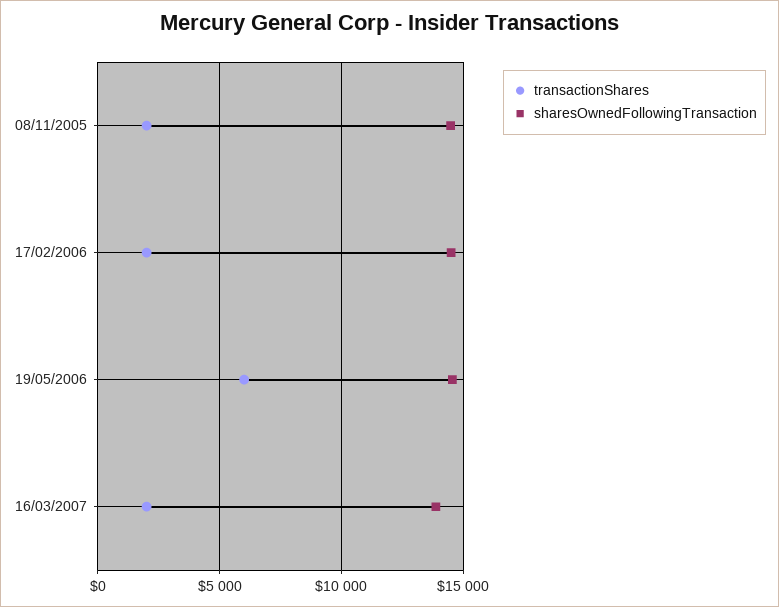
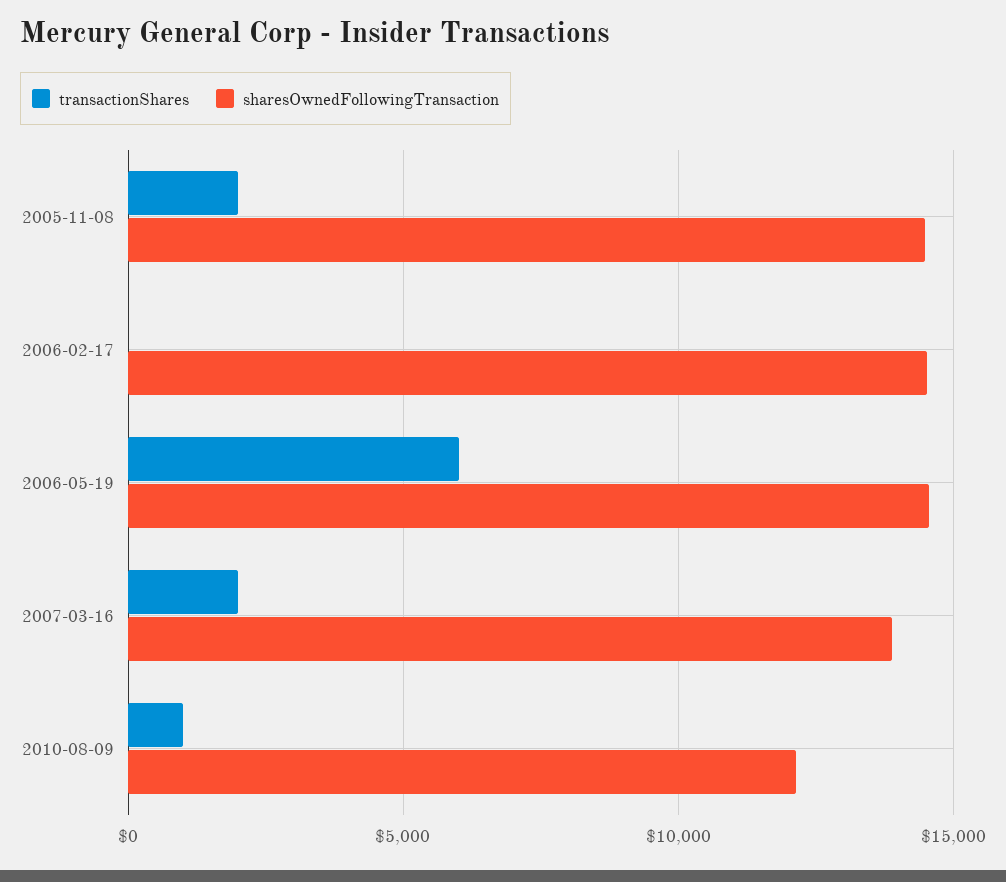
transactionShares, 17/02/2006: 2000 -> 0
transactionShares, 2010-08-09: none -> 1000
sharesOwnedFollowingTransaction, 2010-08-09: none -> 12000

